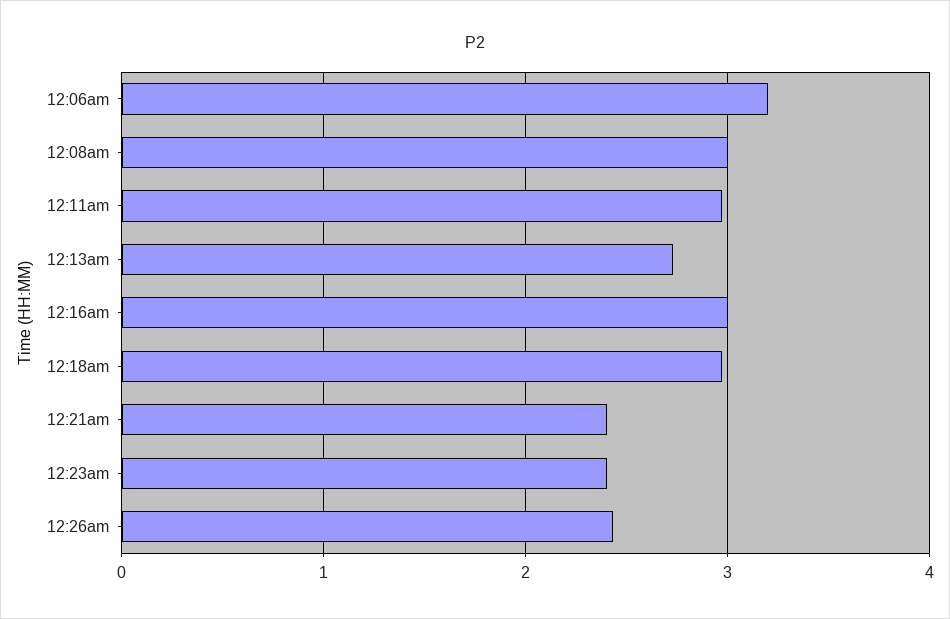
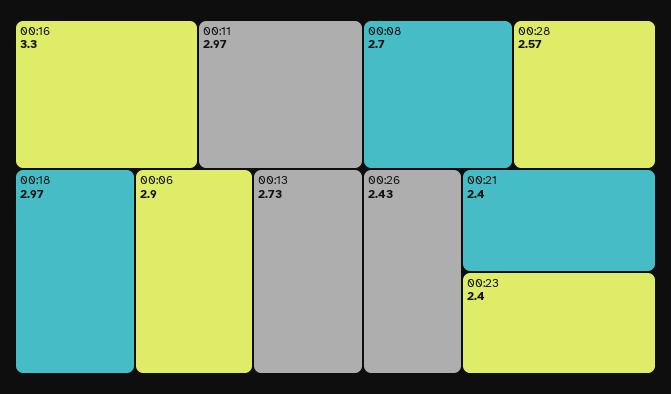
12:06am: 3.2 -> 2.9
12:08am: 3 -> 2.7
12:16am: 3 -> 3.3
00:28: none -> 2.57

